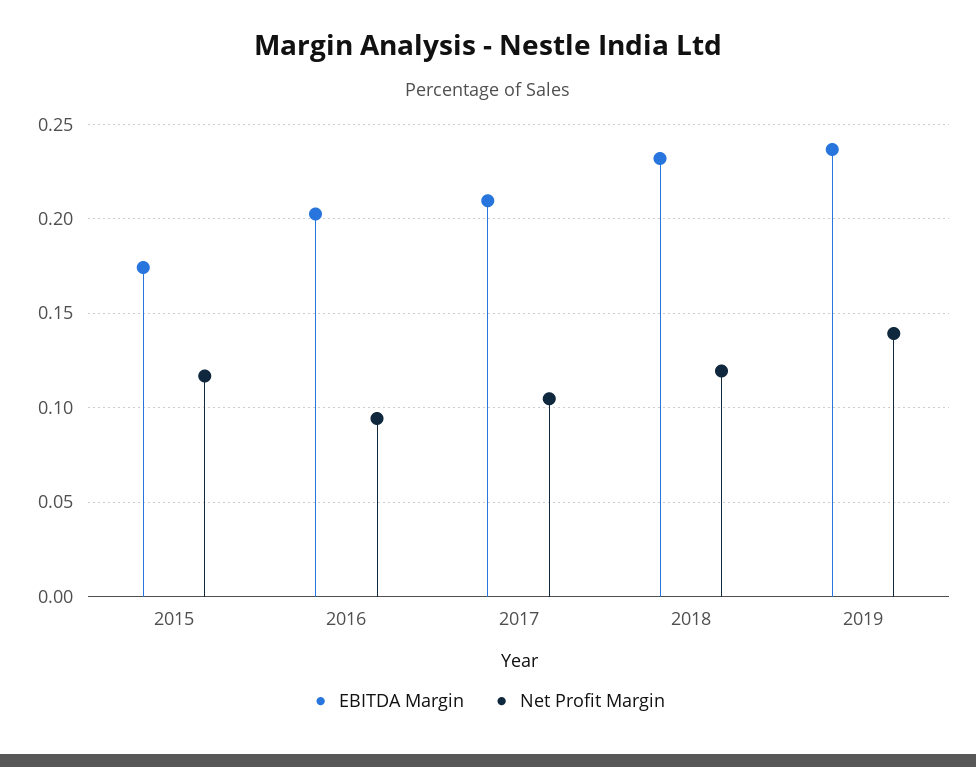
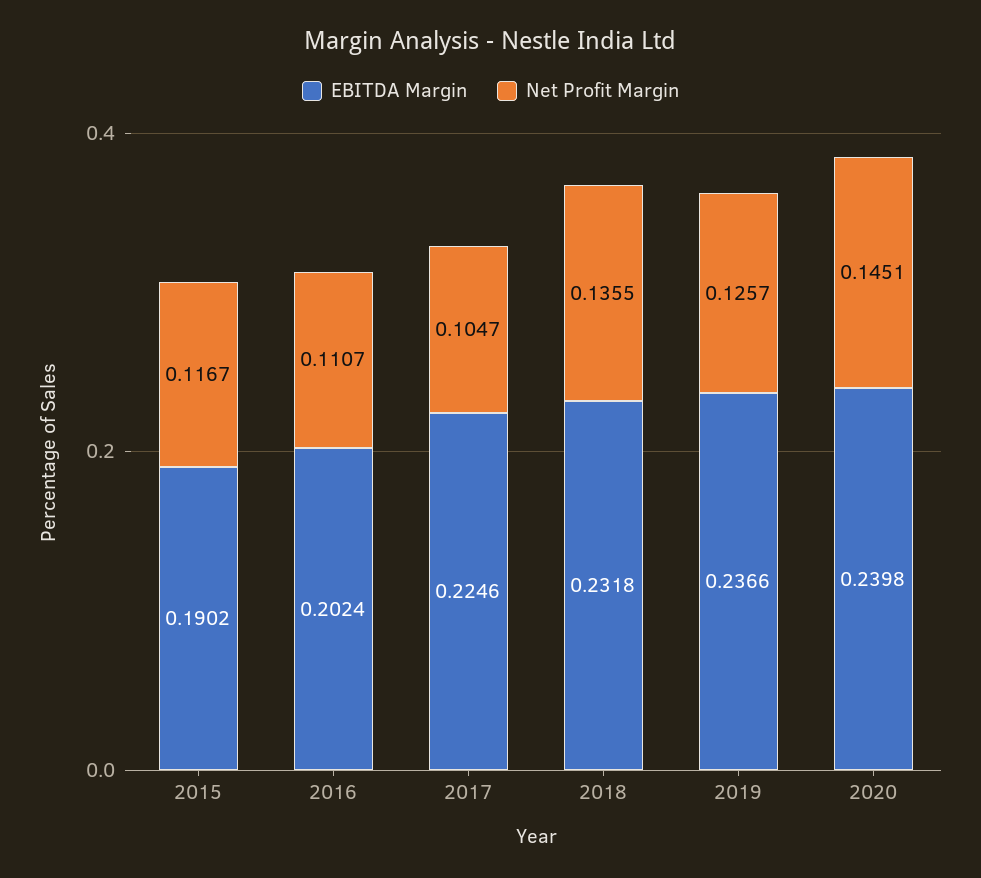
EBITDA Margin, 2015: 0.175 -> 0.1902
Net Profit Margin, 2016: 0.095 -> 0.1107
EBITDA Margin, 2017: 0.21 -> 0.2246
Net Profit Margin, 2018: 0.12 -> 0.1355
Net Profit Margin, 2019: 0.14 -> 0.1257
EBITDA Margin, 2020: none -> 0.2398
Net Profit Margin, 2020: none -> 0.1451

